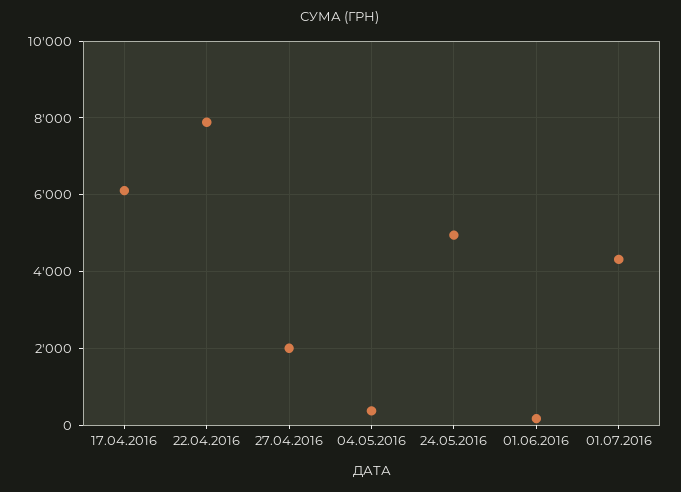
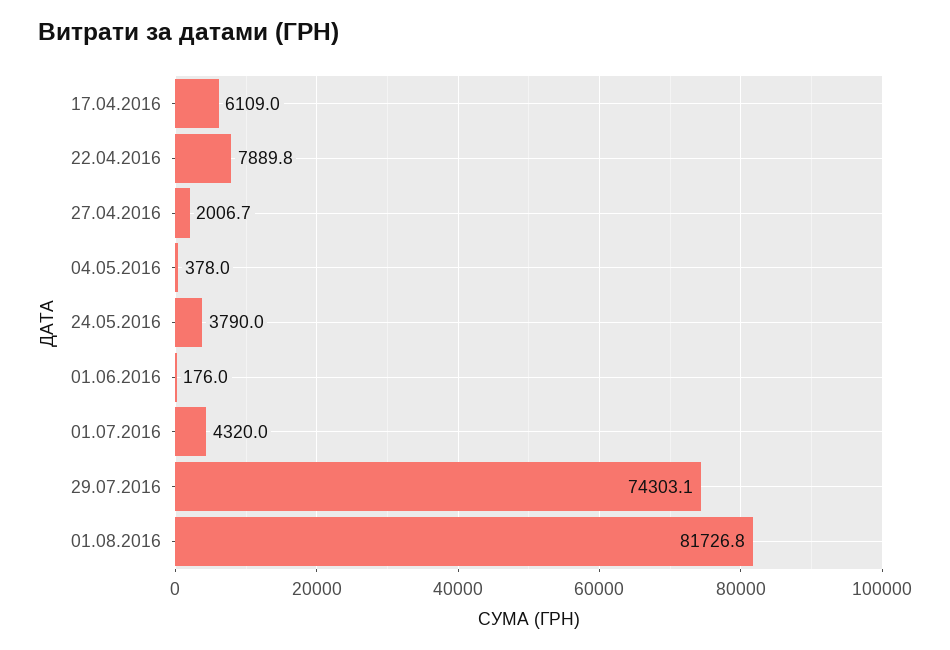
24.05.2016: 5000 -> 3790
29.07.2016: none -> 74303.1
01.08.2016: none -> 81726.8

